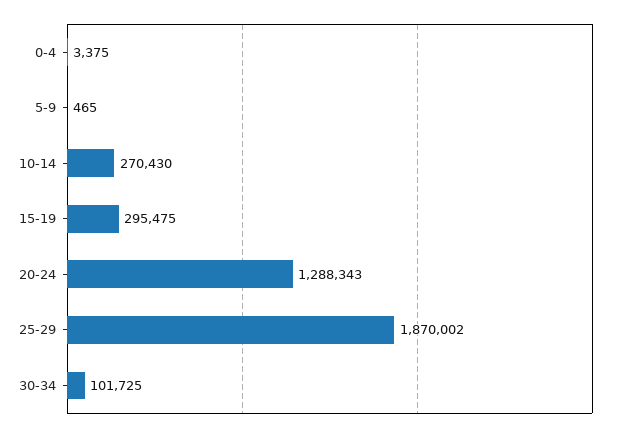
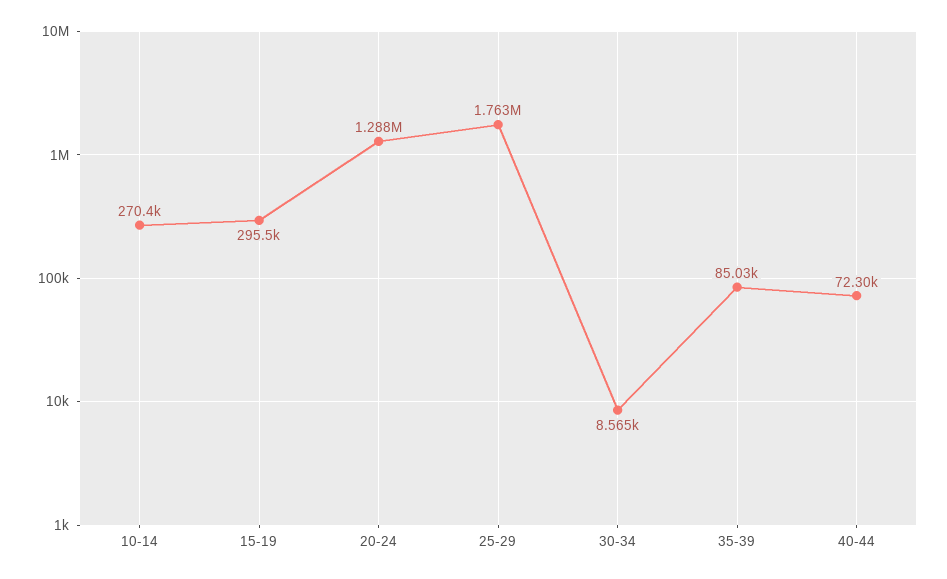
0-4: 3375 -> none
5-9: 465 -> none
25-29: 1870002 -> 1763000
30-34: 101725 -> 8565
35-39: none -> 85030
40-44: none -> 72300

